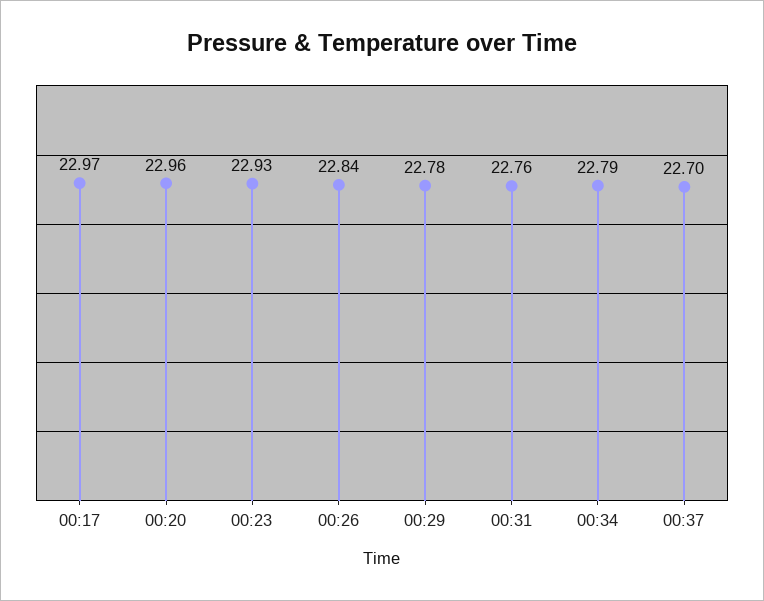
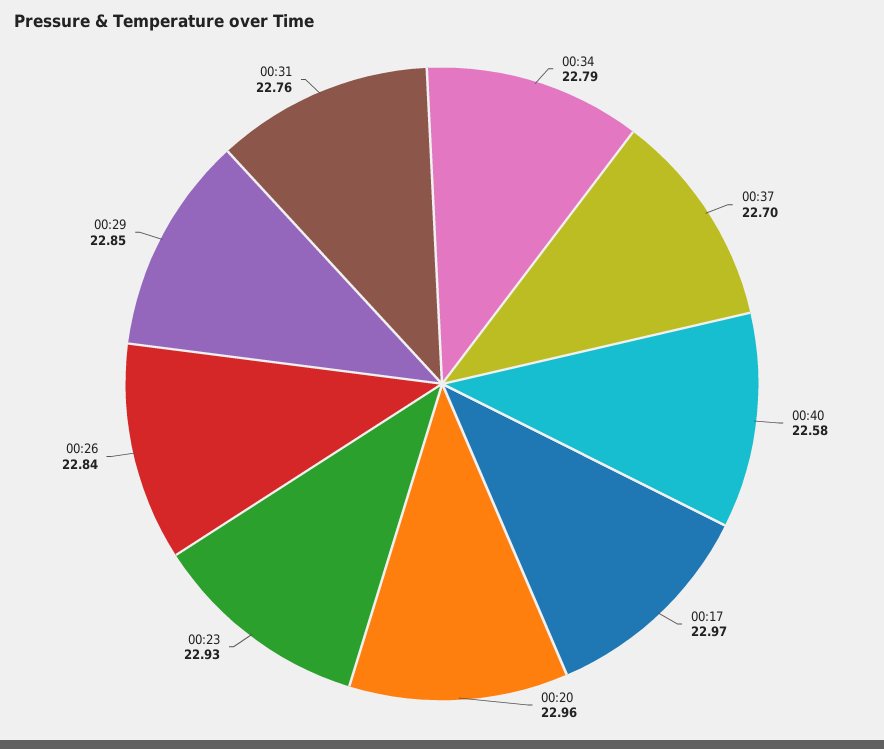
00:29: 22.78 -> 22.85
00:40: none -> 22.58

